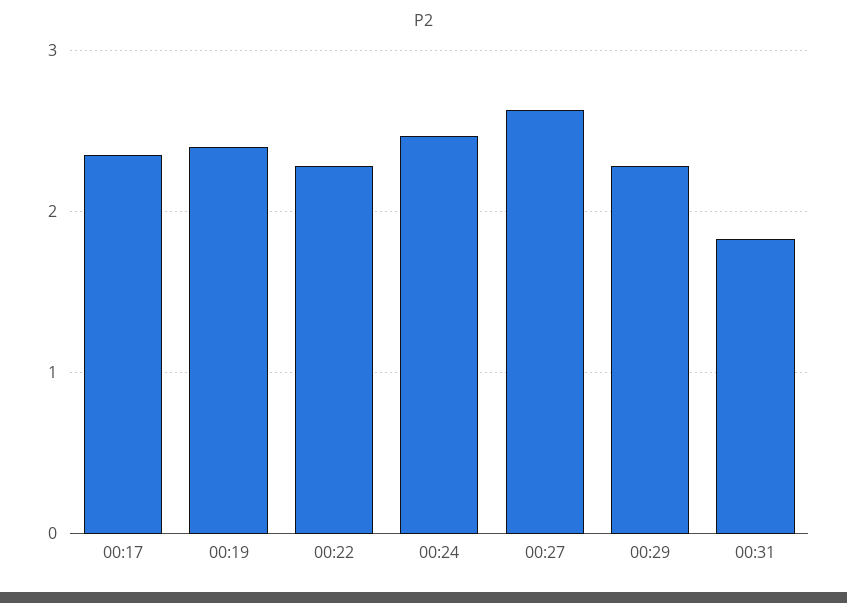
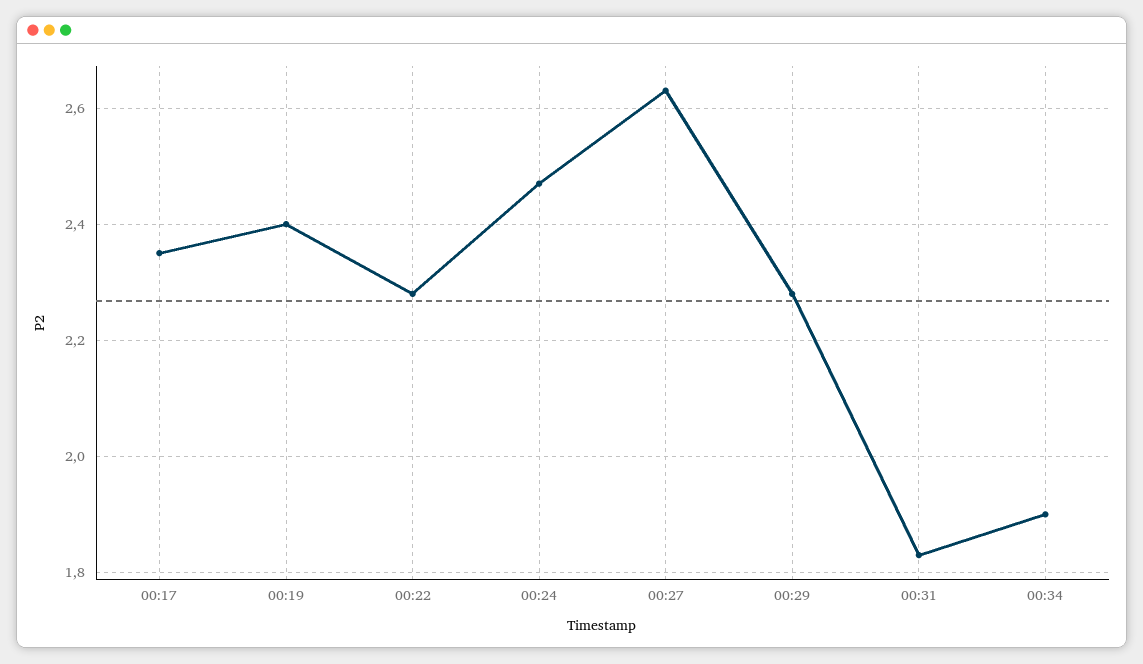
00:34: none -> 1.9

